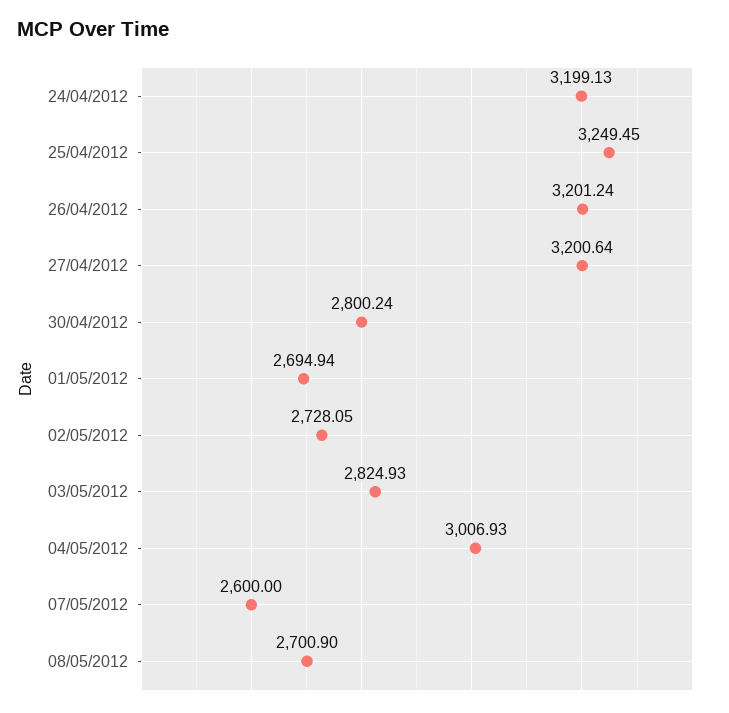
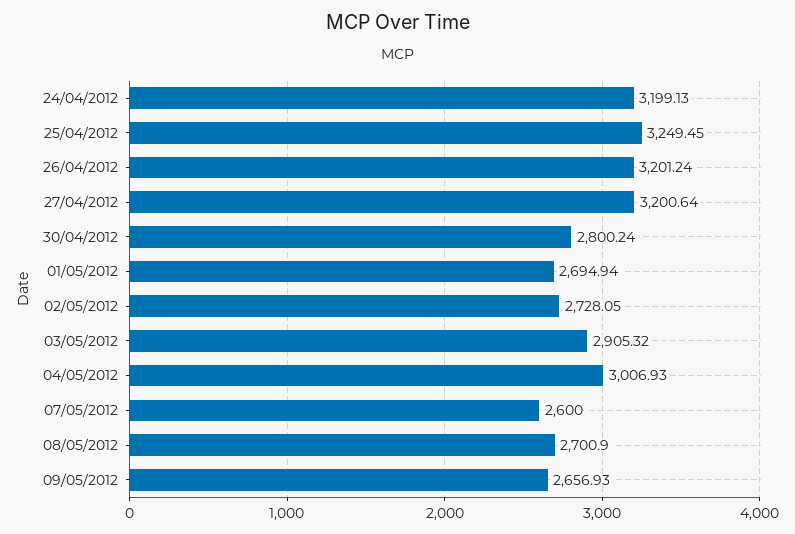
03/05/2012: 2824.93 -> 2905.32
09/05/2012: none -> 2656.93

